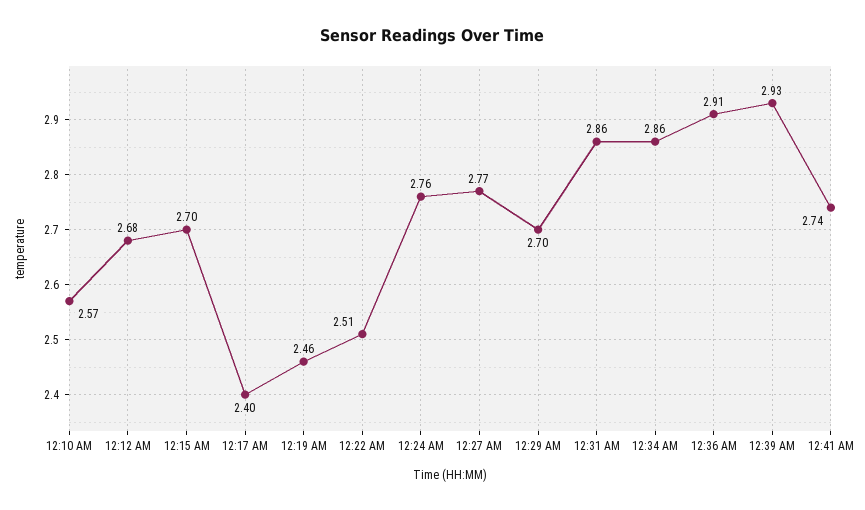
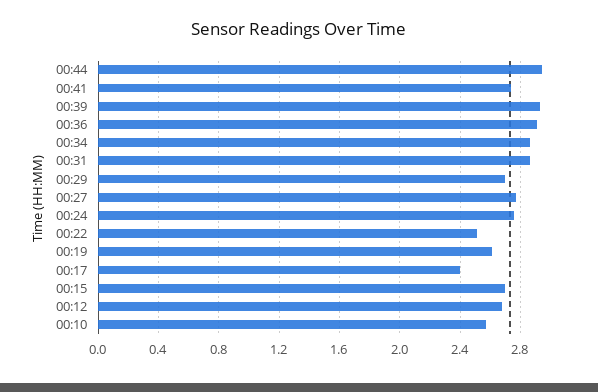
12:19 AM: 2.46 -> 2.6
00:44: none -> 2.95

